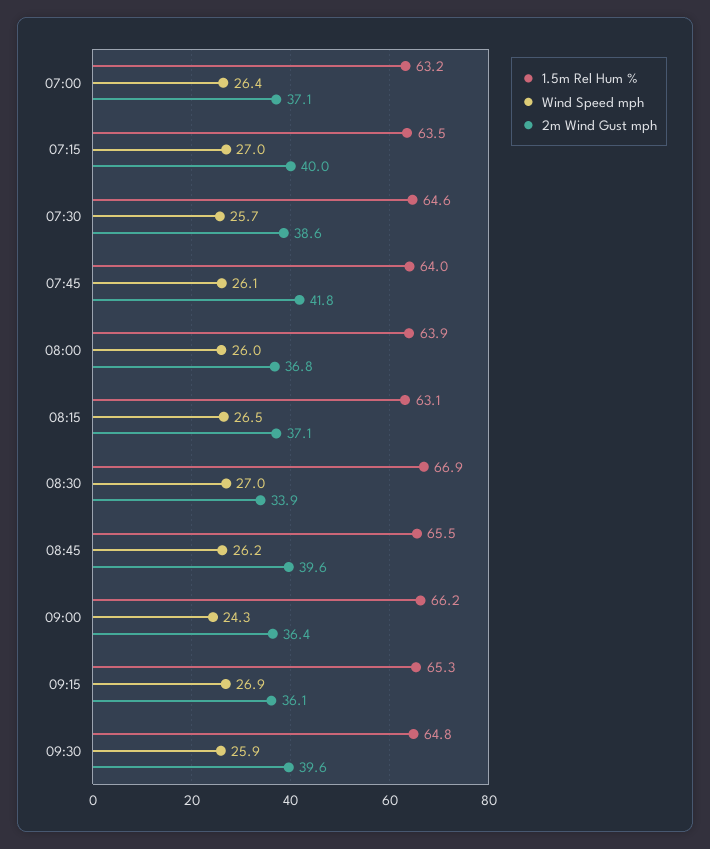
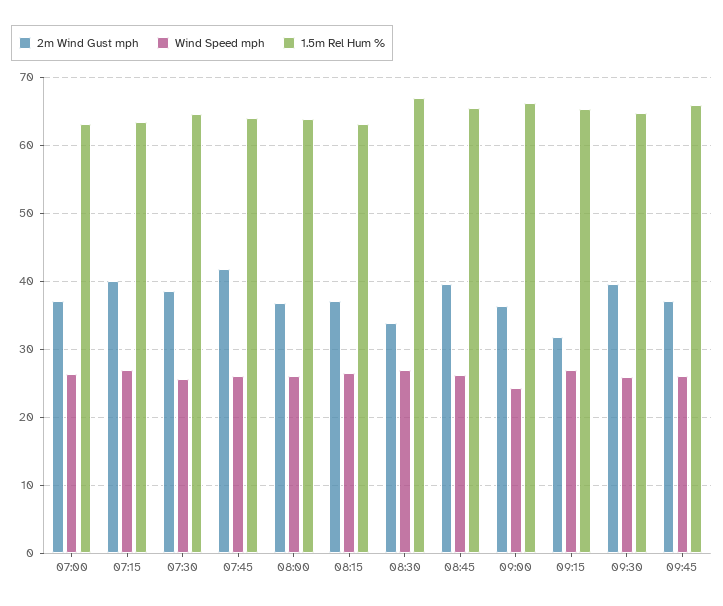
2m Wind Gust mph, 09:15: 36.1 -> 32
2m Wind Gust mph, 09:45: none -> 37
Wind Speed mph, 09:45: none -> 26
1.5m Rel Hum %, 09:45: none -> 66

